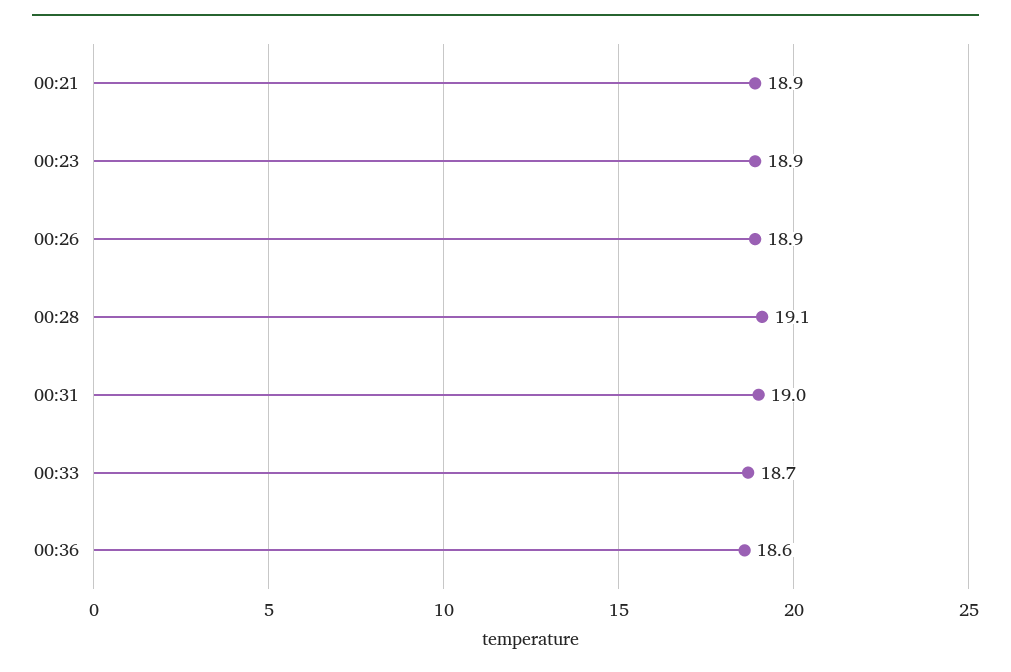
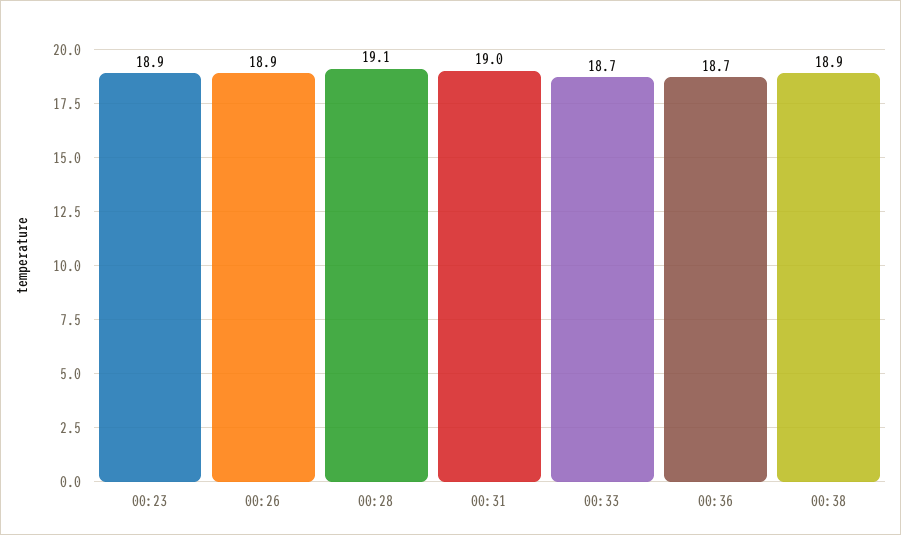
00:21: 18.9 -> none
00:36: 18.6 -> 18.7
00:38: none -> 18.9

